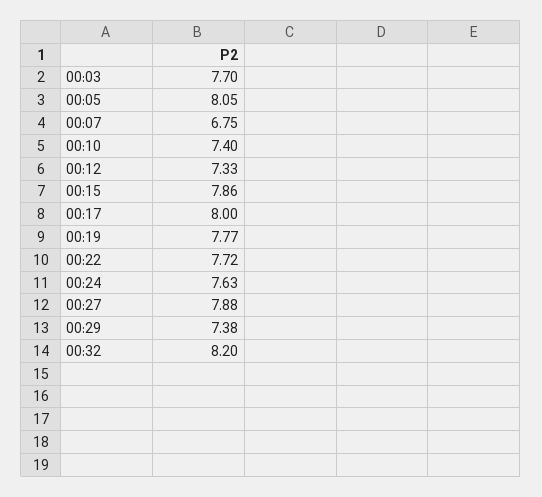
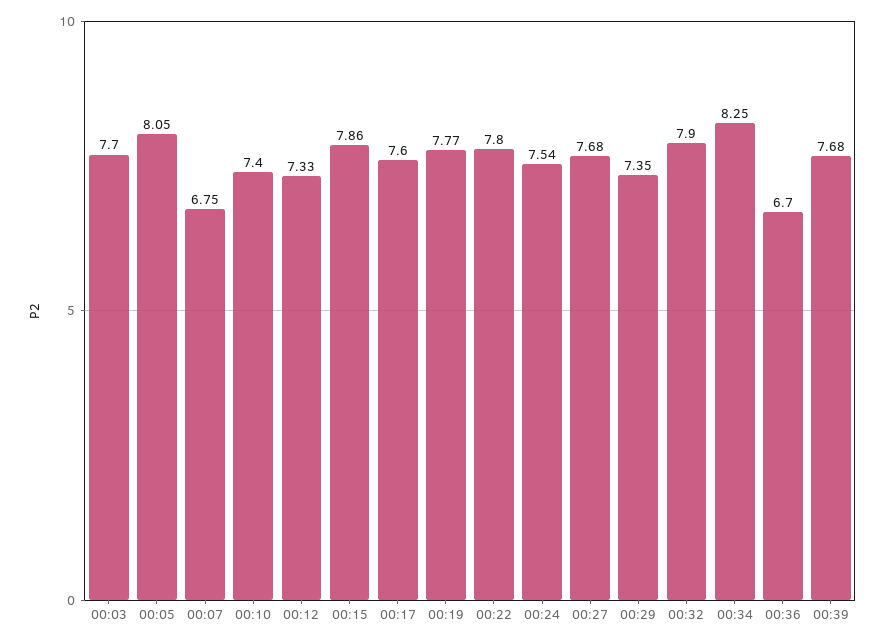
00:17: 8 -> 7.6
00:22: 7.72 -> 7.8
00:24: 7.63 -> 7.54
00:27: 7.88 -> 7.68
00:29: 7.38 -> 7.35
00:32: 8.2 -> 7.9
00:34: none -> 8.25
00:36: none -> 6.7
00:39: none -> 7.68

